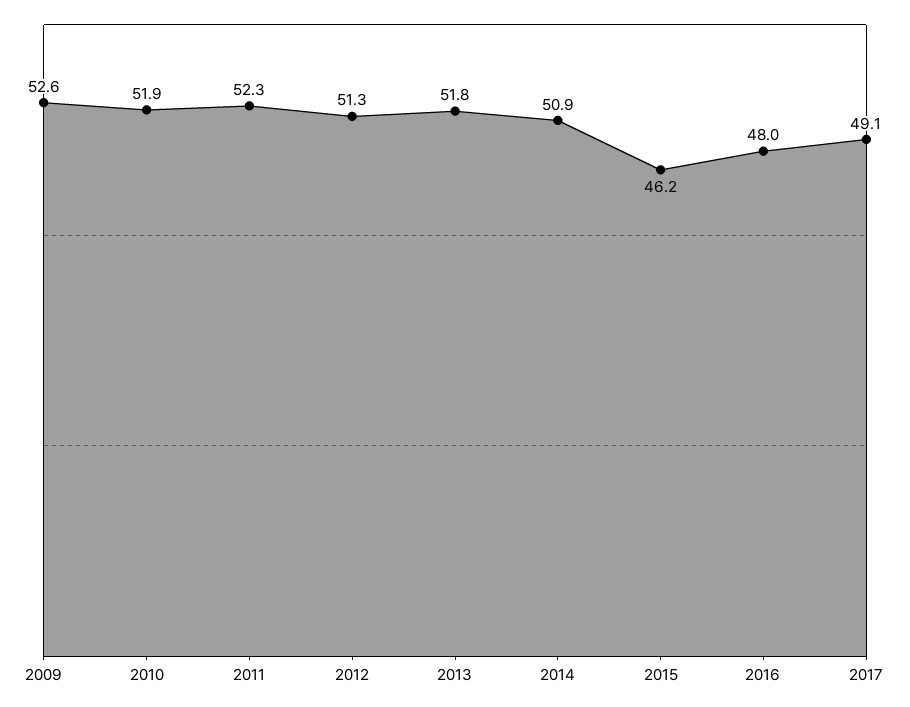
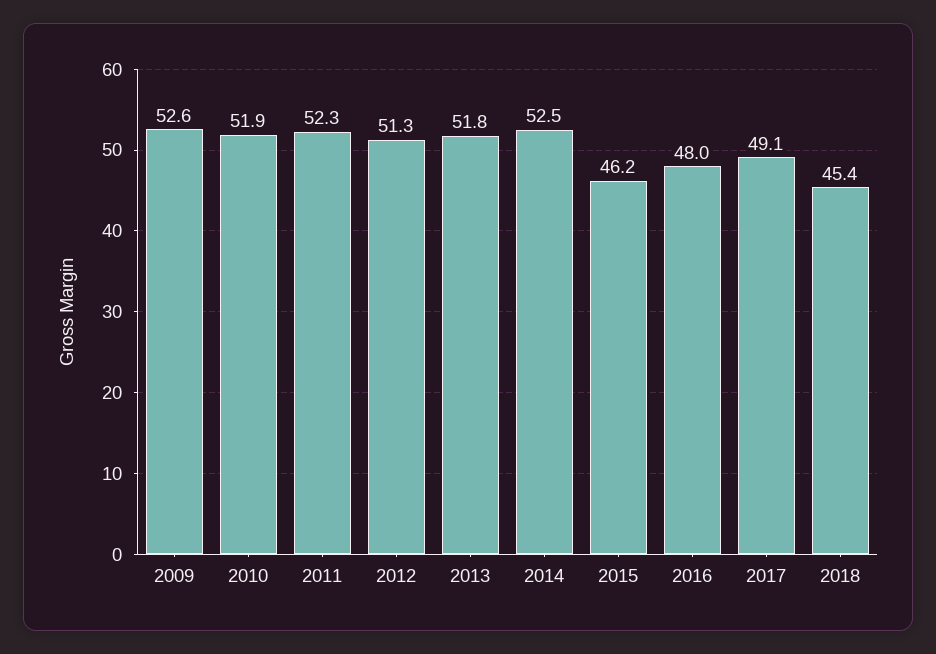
2014: 50.9 -> 52.5
2018: none -> 45.4

